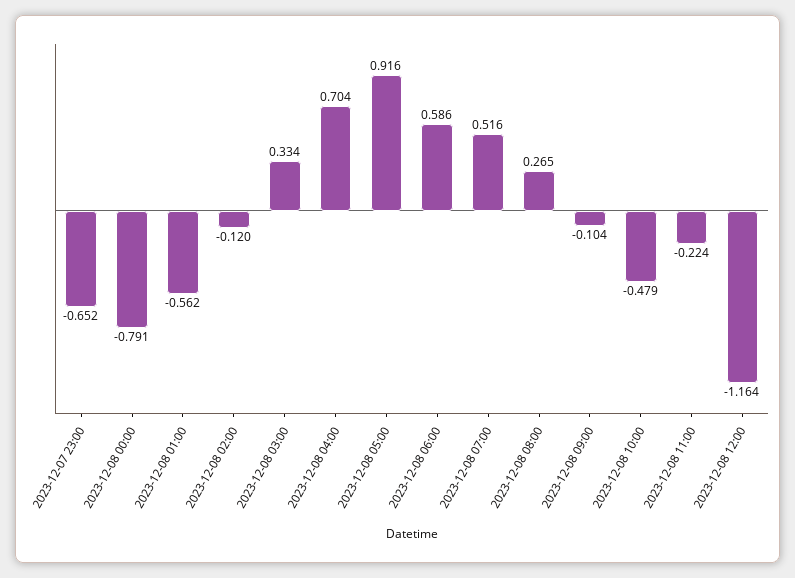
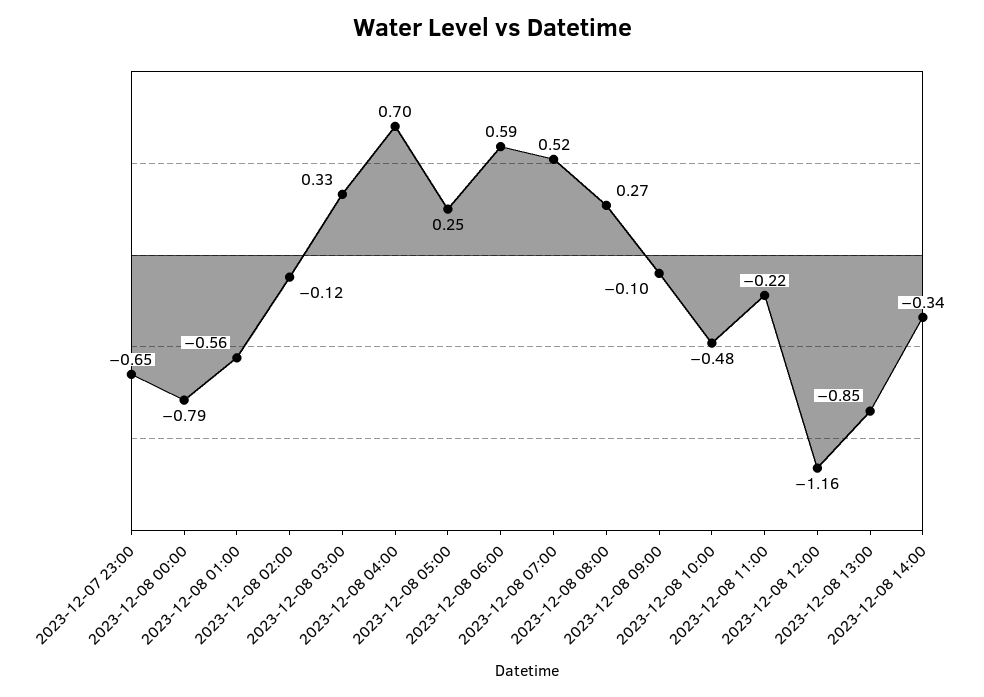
2023-12-08 05:00: 0.916 -> 0.25
2023-12-08 13:00: none -> -0.85
2023-12-08 14:00: none -> -0.34

